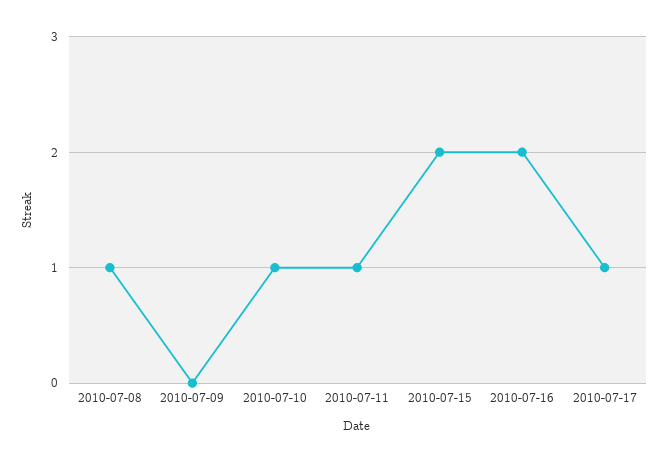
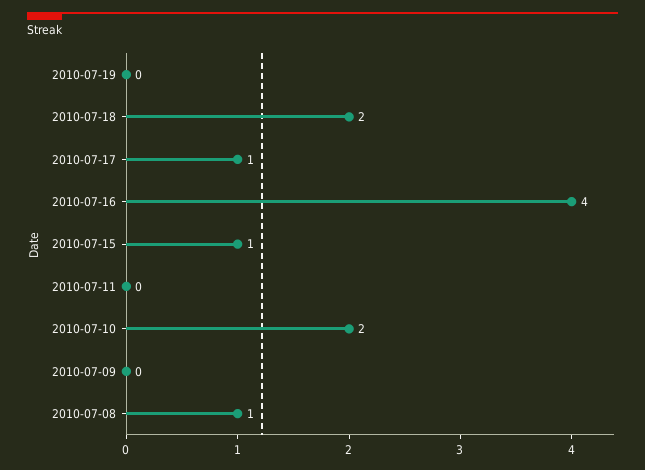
2010-07-10: 1 -> 2
2010-07-11: 1 -> 0
2010-07-15: 2 -> 1
2010-07-16: 2 -> 4
2010-07-19: none -> 0
2010-07-18: none -> 2

